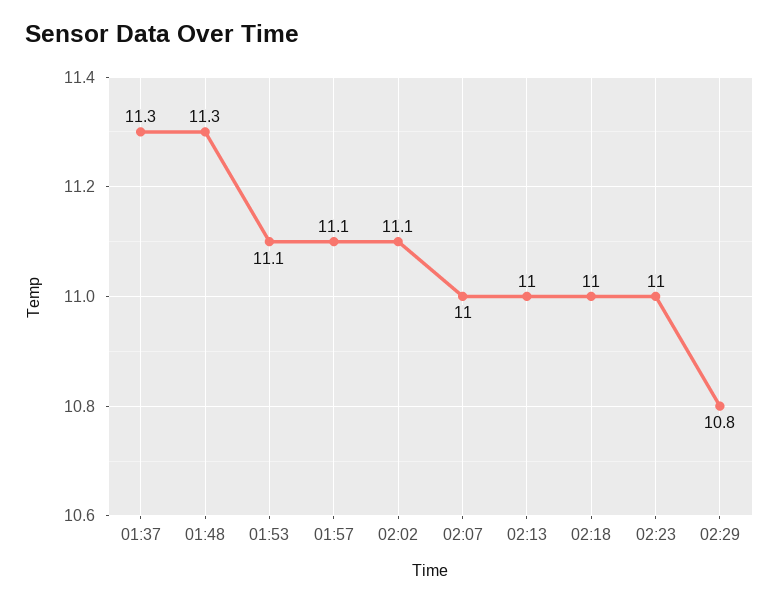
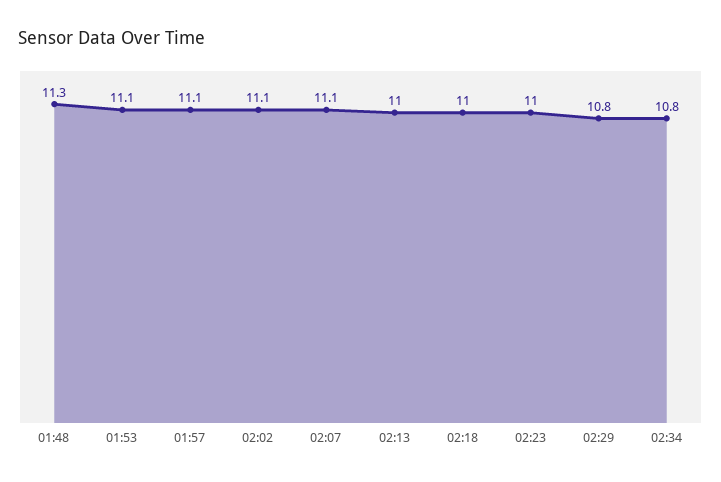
01:37: 11.3 -> none
02:07: 11 -> 11.1
02:34: none -> 10.8

